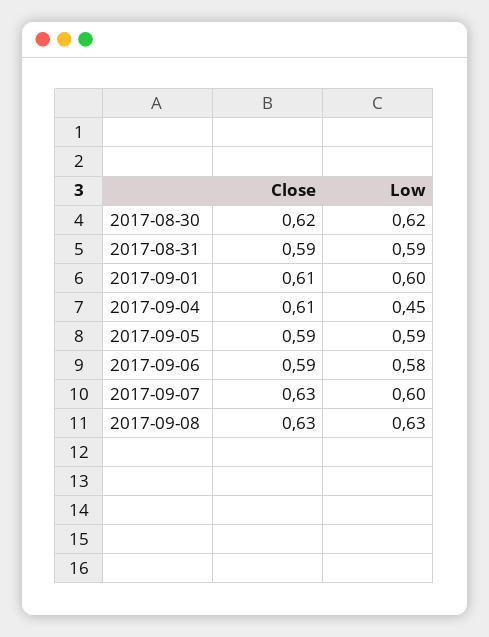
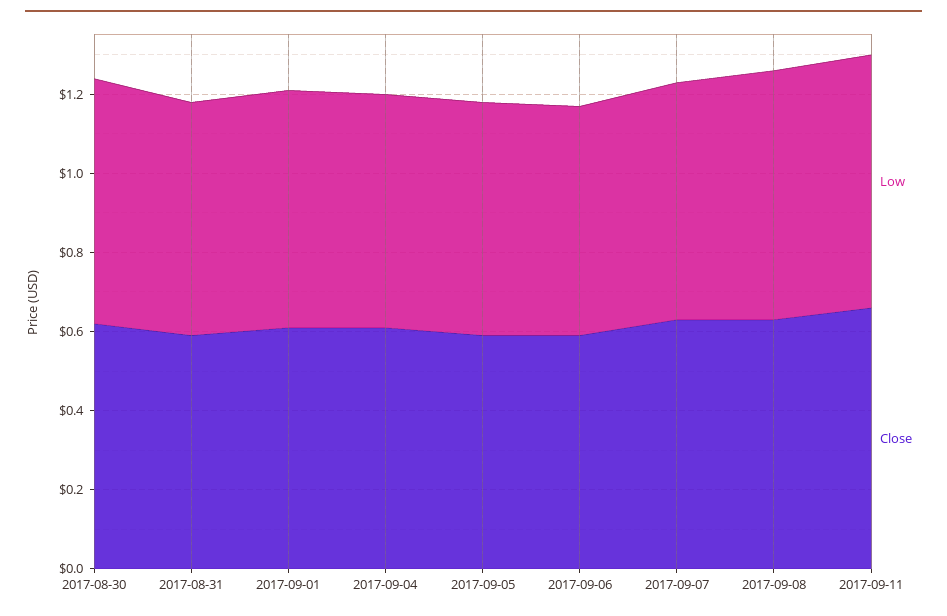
Low, 2017-09-04: 0.45 -> 0.6
Low, 2017-09-11: none -> 0.65
Close, 2017-09-11: none -> 0.65

